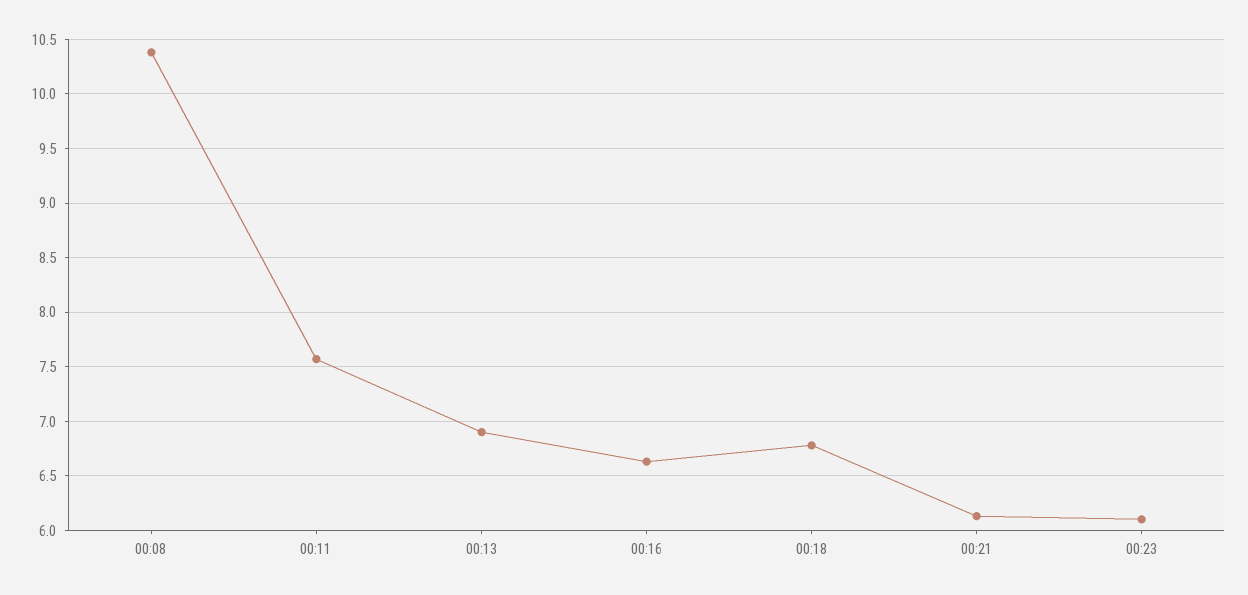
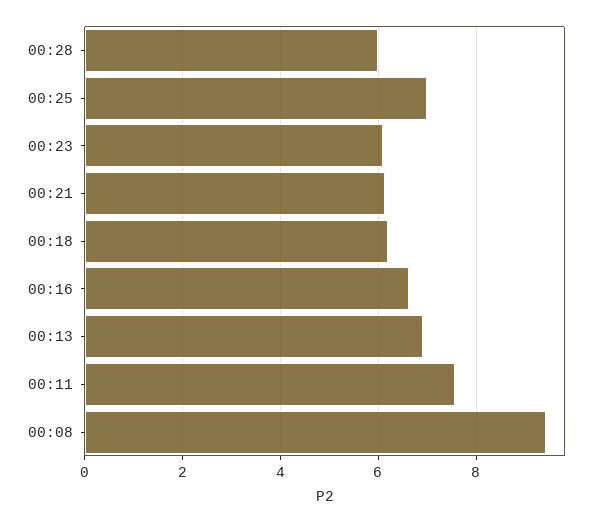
00:08: 10.4 -> 9.4
00:18: 6.8 -> 6.2
00:28: none -> 6
00:25: none -> 7

